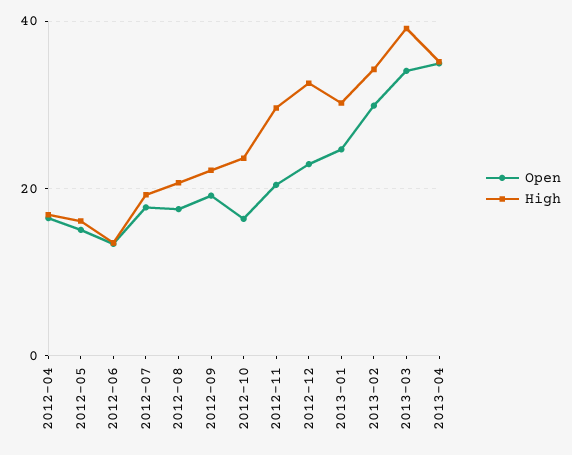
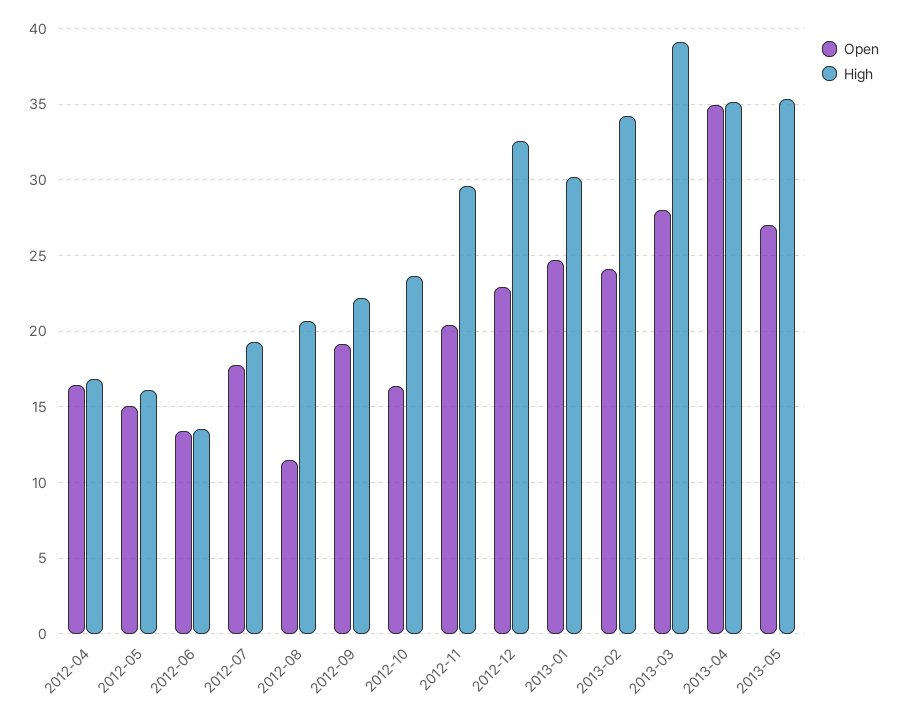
Open, 2012-08: 18 -> 11.5
Open, 2013-02: 30 -> 24
Open, 2013-03: 34 -> 28
Open, 2013-05: none -> 27
High, 2013-05: none -> 35.5

